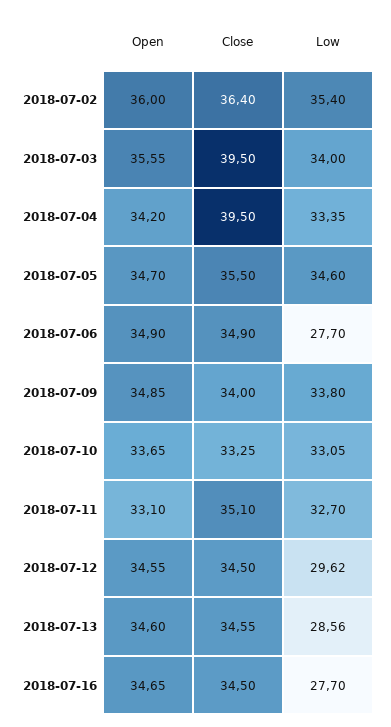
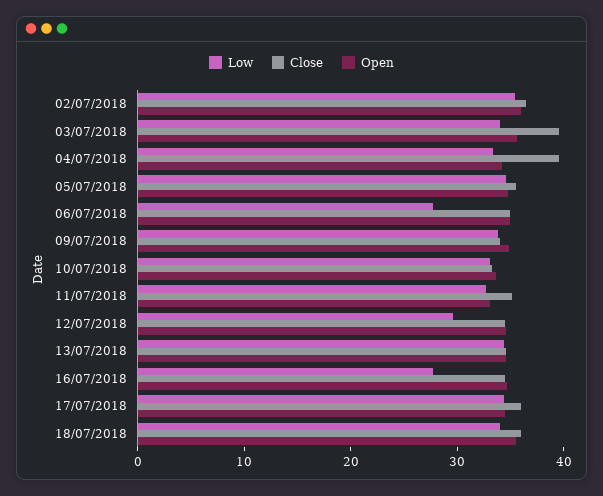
Low, 2018-07-13: 28.56 -> 34
Low, 17/07/2018: none -> 34
Close, 17/07/2018: none -> 36
Open, 17/07/2018: none -> 34
Low, 18/07/2018: none -> 34
Close, 18/07/2018: none -> 36
Open, 18/07/2018: none -> 36

